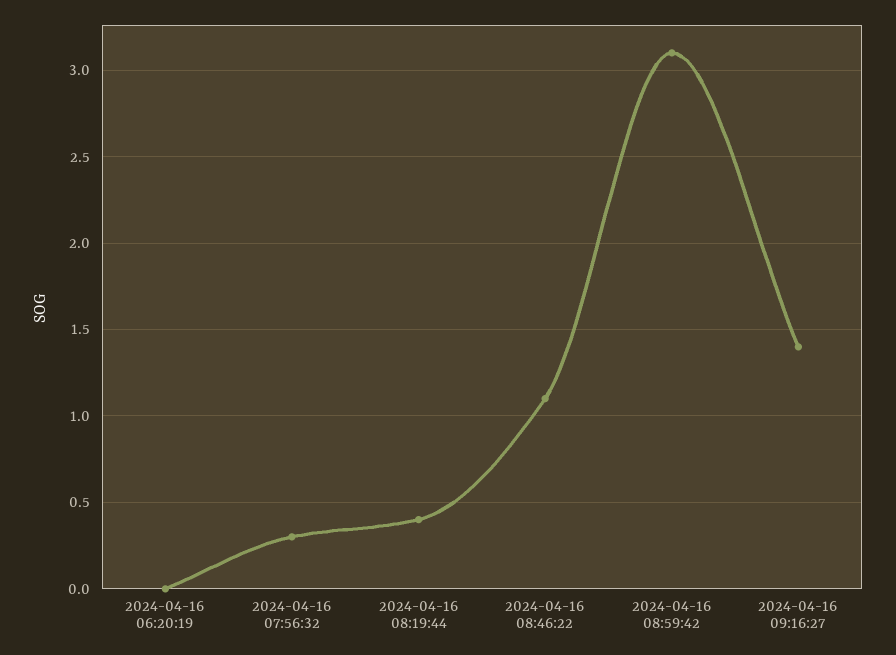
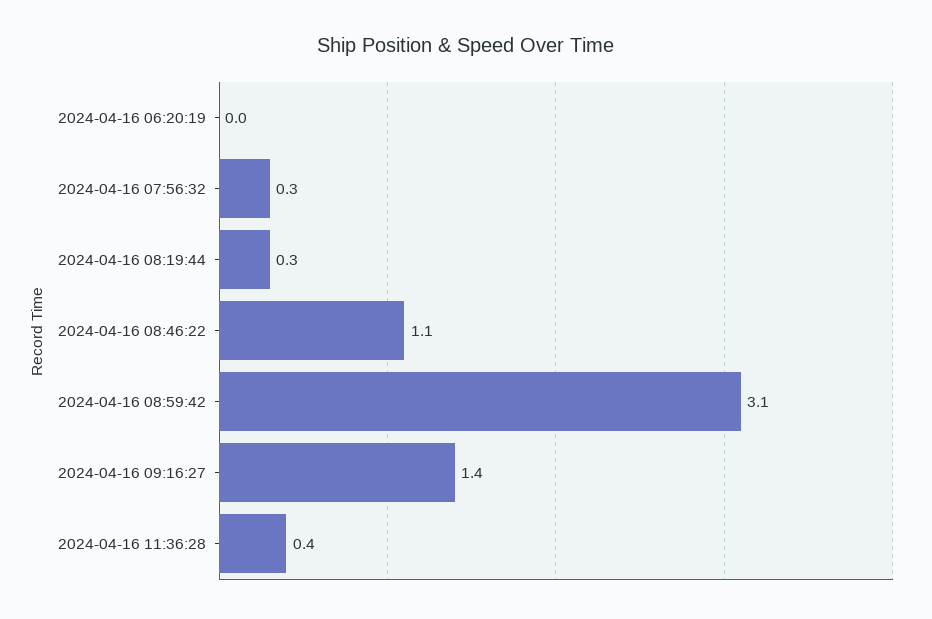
2024-04-16 08:19:44: 0.4 -> 0.3
2024-04-16 11:36:28: none -> 0.4

